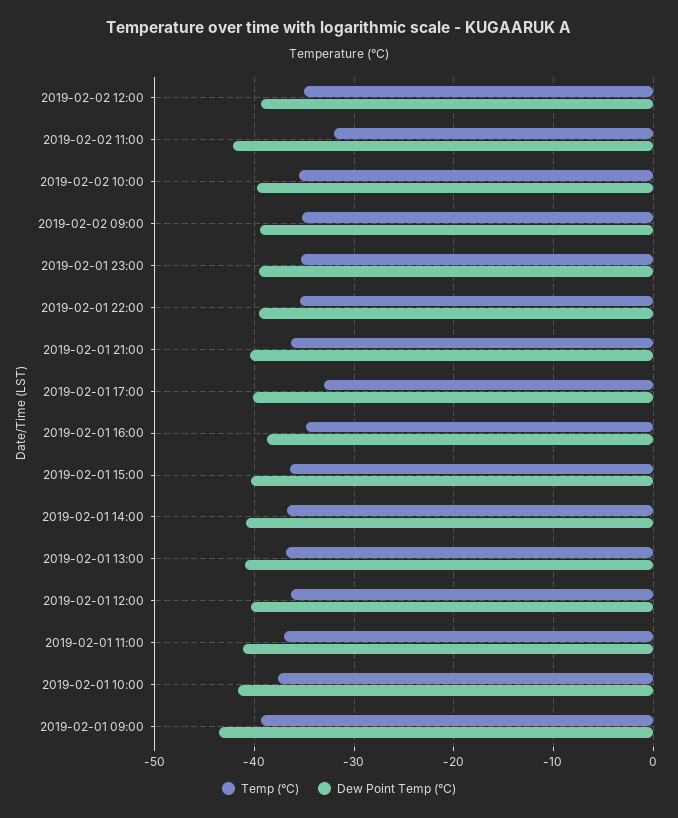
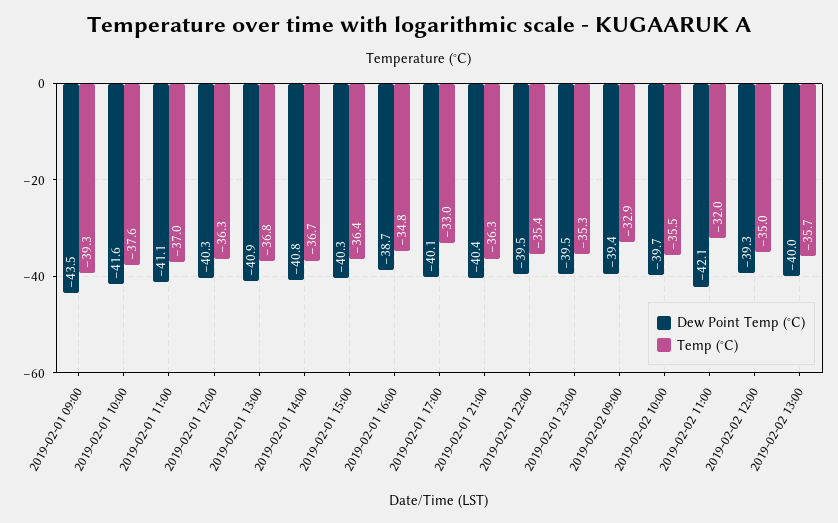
Temp (°C), 2019-02-02 09:00: -35 -> -32.9
Dew Point Temp (°C), 2019-02-02 13:00: none -> -40
Temp (°C), 2019-02-02 13:00: none -> -35.7

